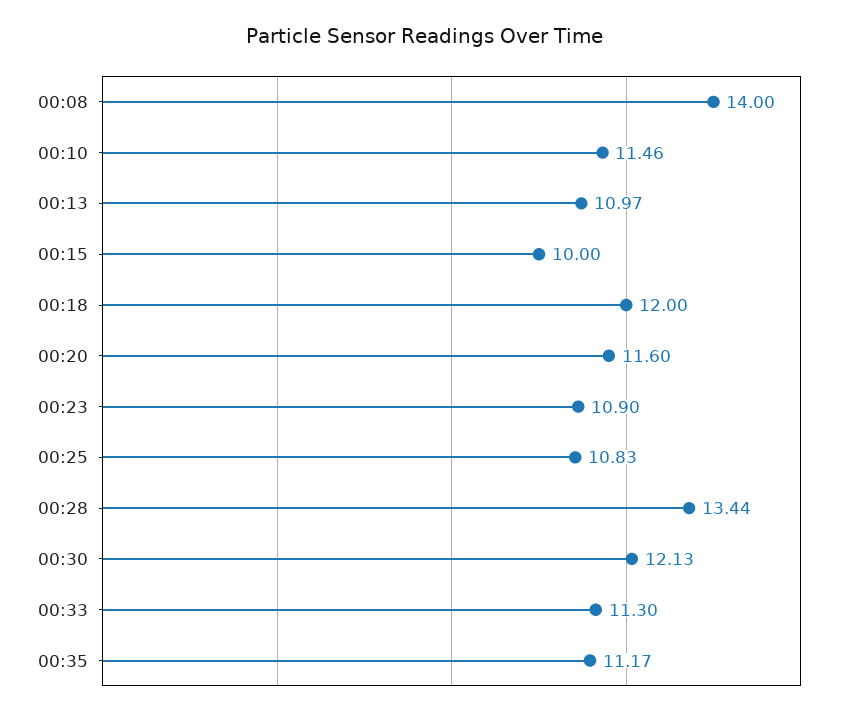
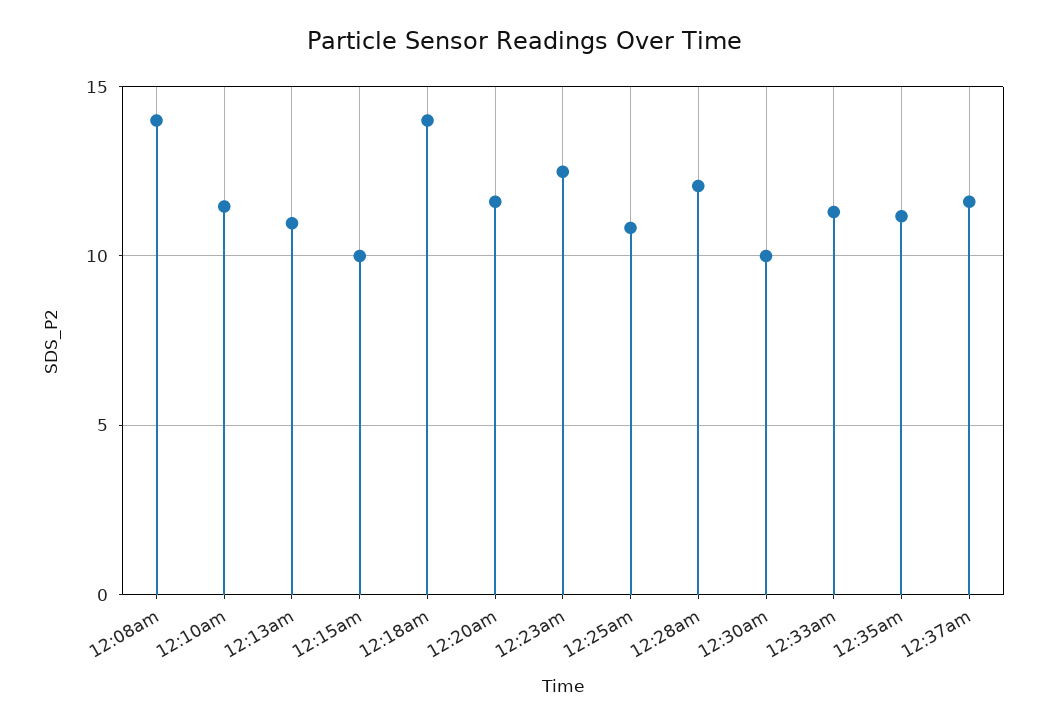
00:18: 12 -> 14
00:23: 10.9 -> 12.5
00:28: 13.44 -> 12
00:30: 12.13 -> 10
12:37am: none -> 11.5

